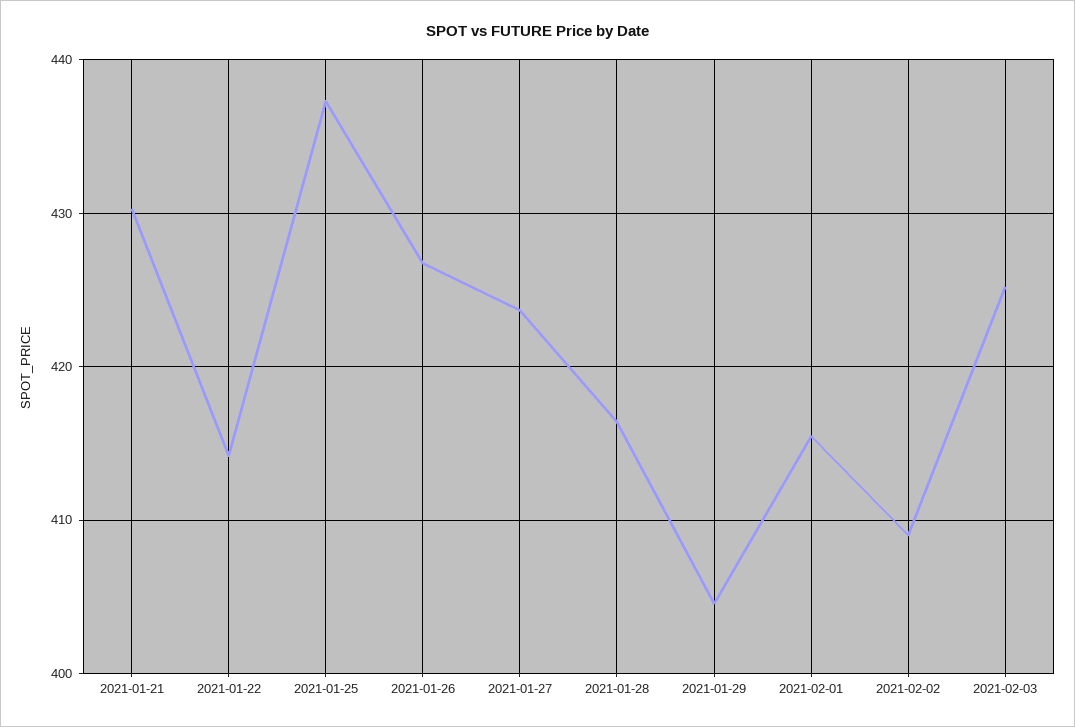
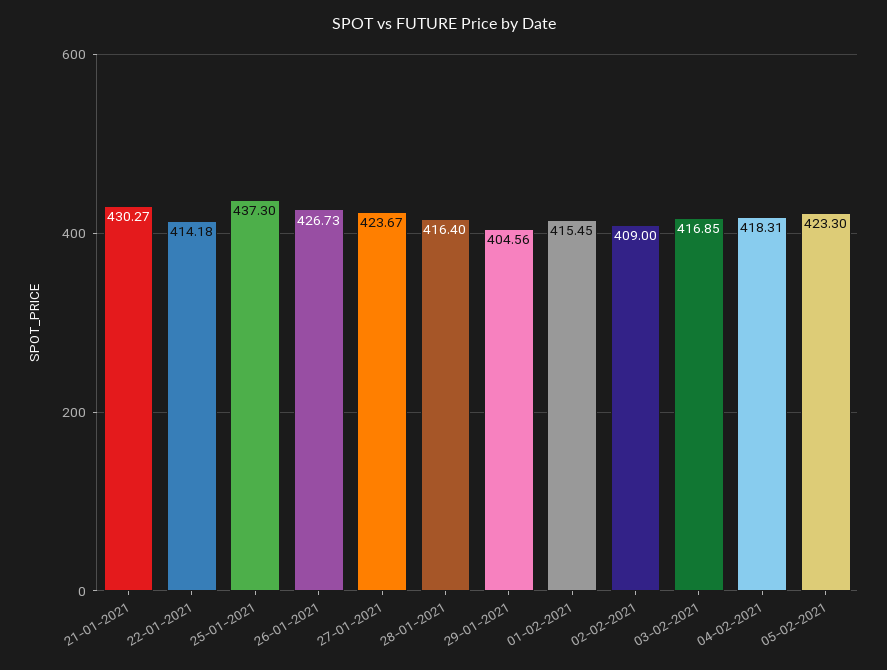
2021-02-03: 425 -> 416.85
04-02-2021: none -> 418.31
05-02-2021: none -> 423.3

